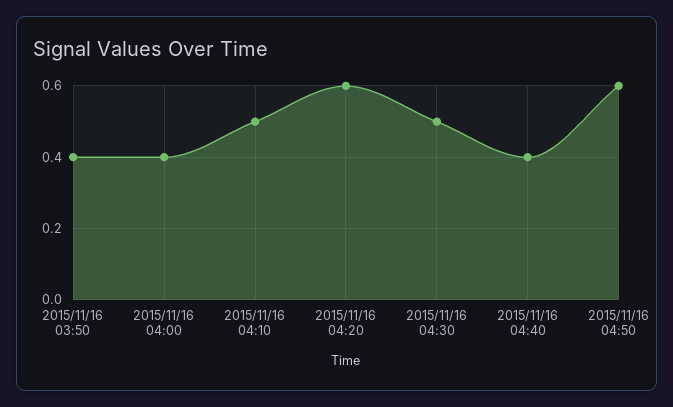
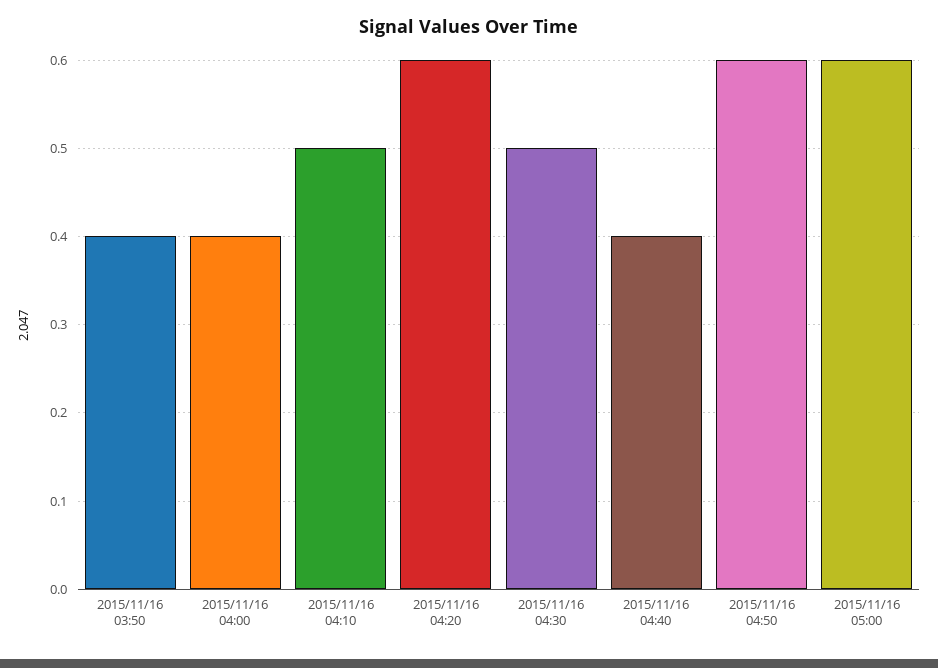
2015/11/16 05:00: none -> 0.6

